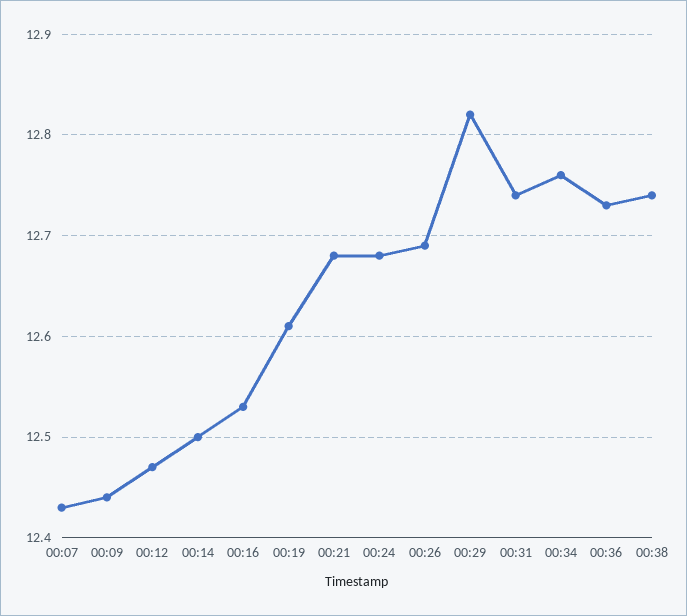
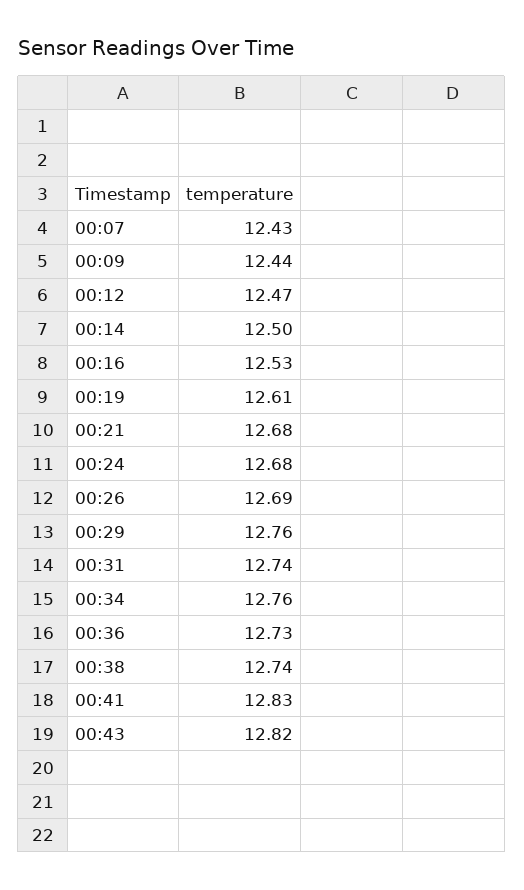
00:29: 12.82 -> 12.76
00:41: none -> 12.83
00:43: none -> 12.82

